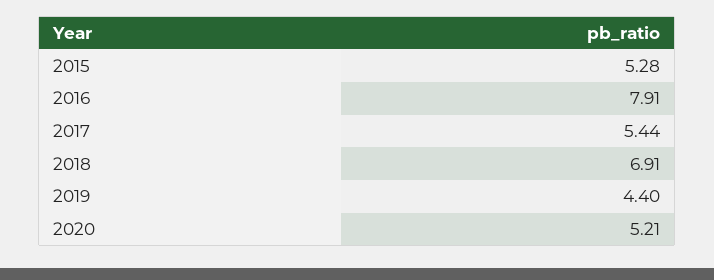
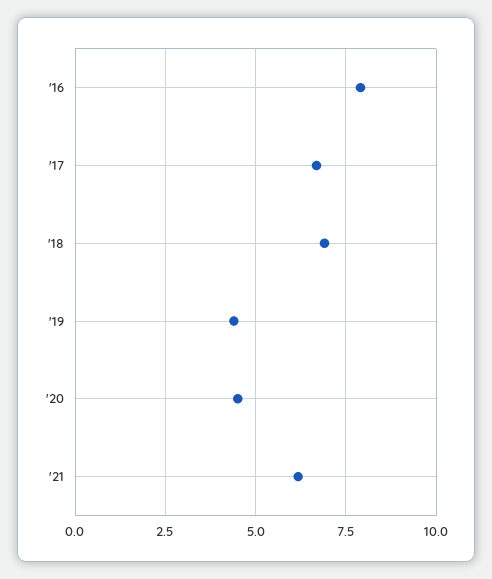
2015: 5.28 -> none
2017: 5.44 -> 6.75
2020: 5.21 -> 4.5
'21: none -> 6.25

